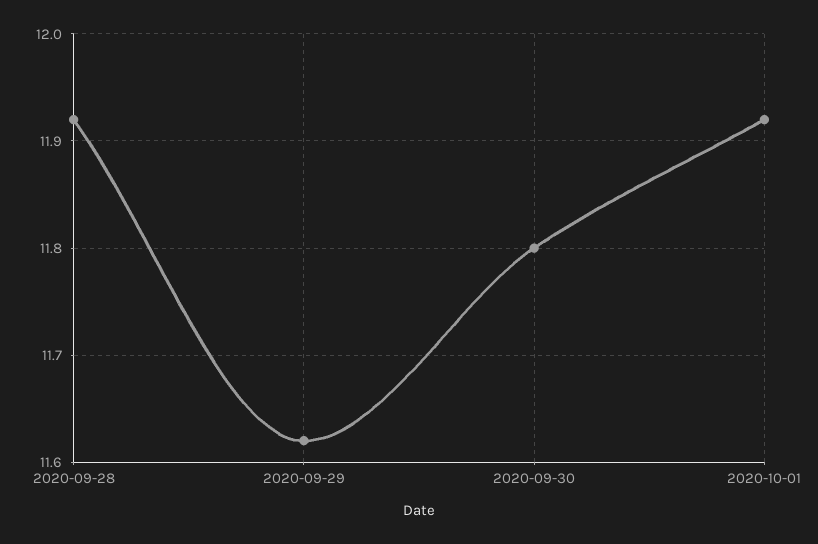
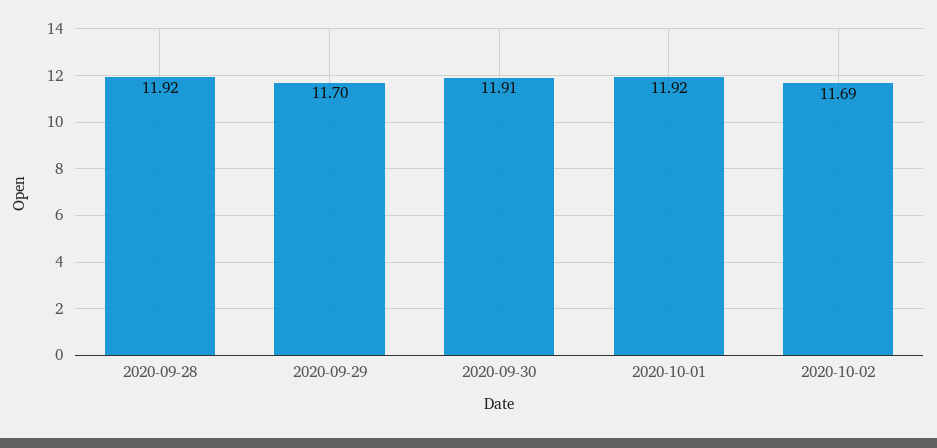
2020-09-29: 11.62 -> 11.7
2020-09-30: 11.8 -> 11.91
2020-10-02: none -> 11.69

